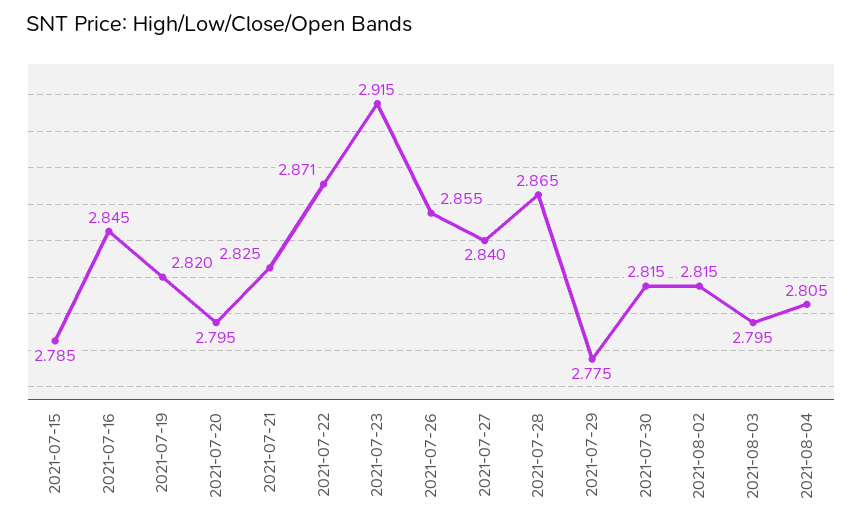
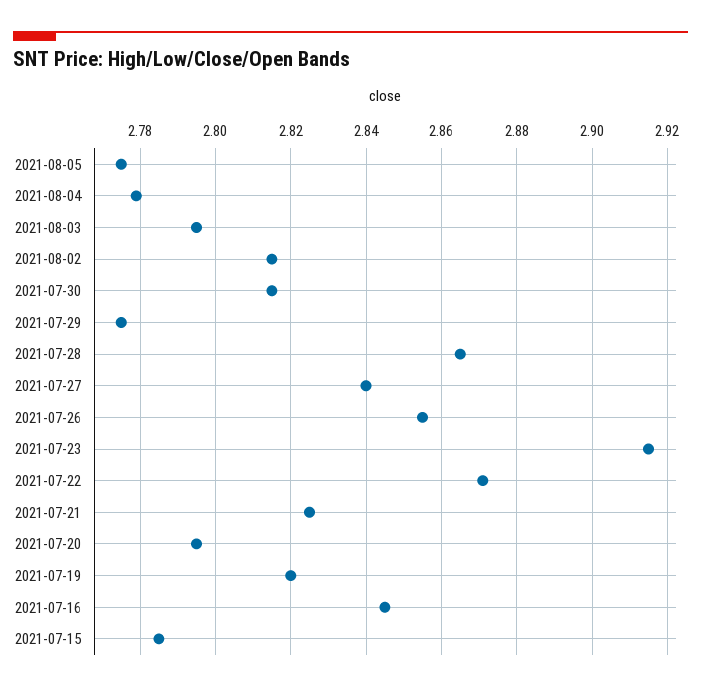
2021-08-04: 2.805 -> 2.78
2021-08-05: none -> 2.775

